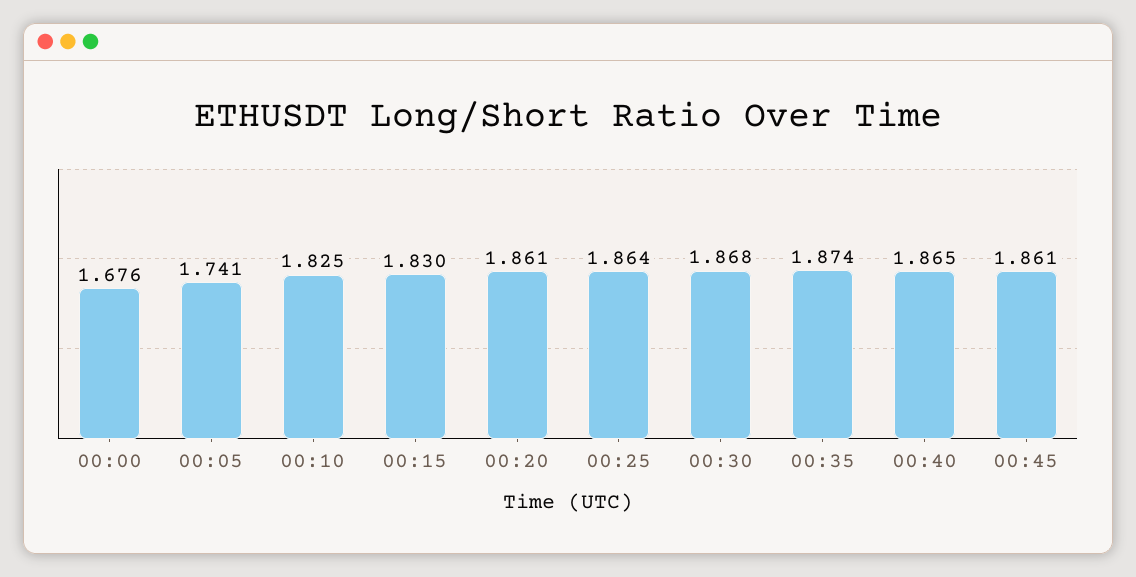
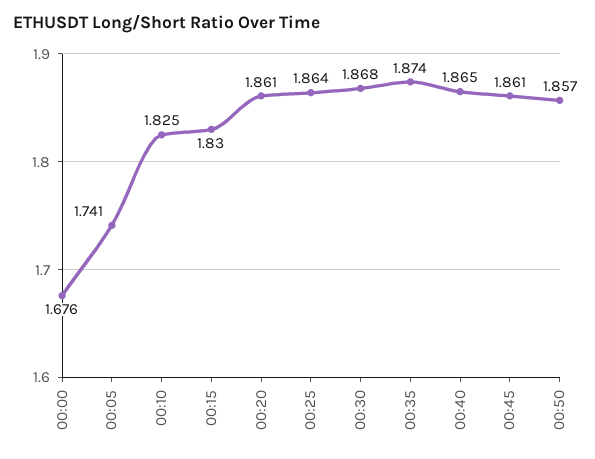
00:50: none -> 1.857

